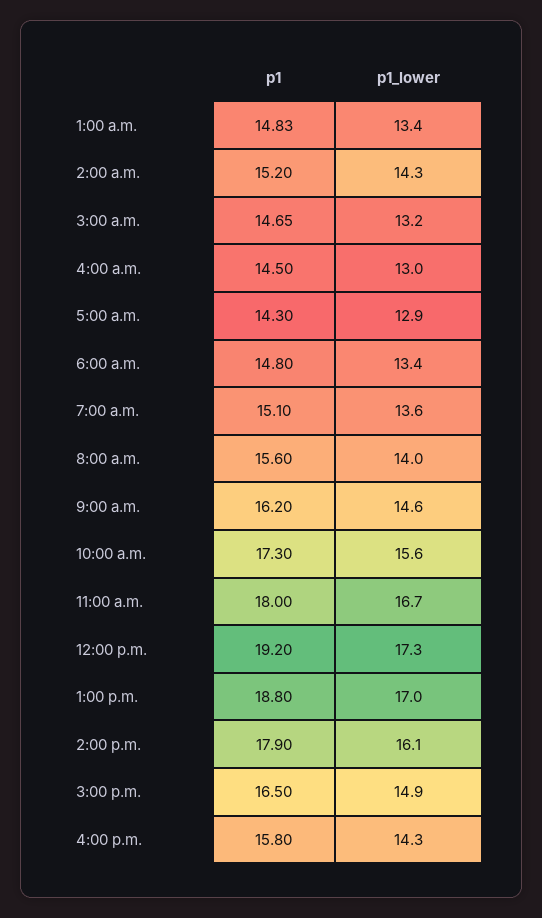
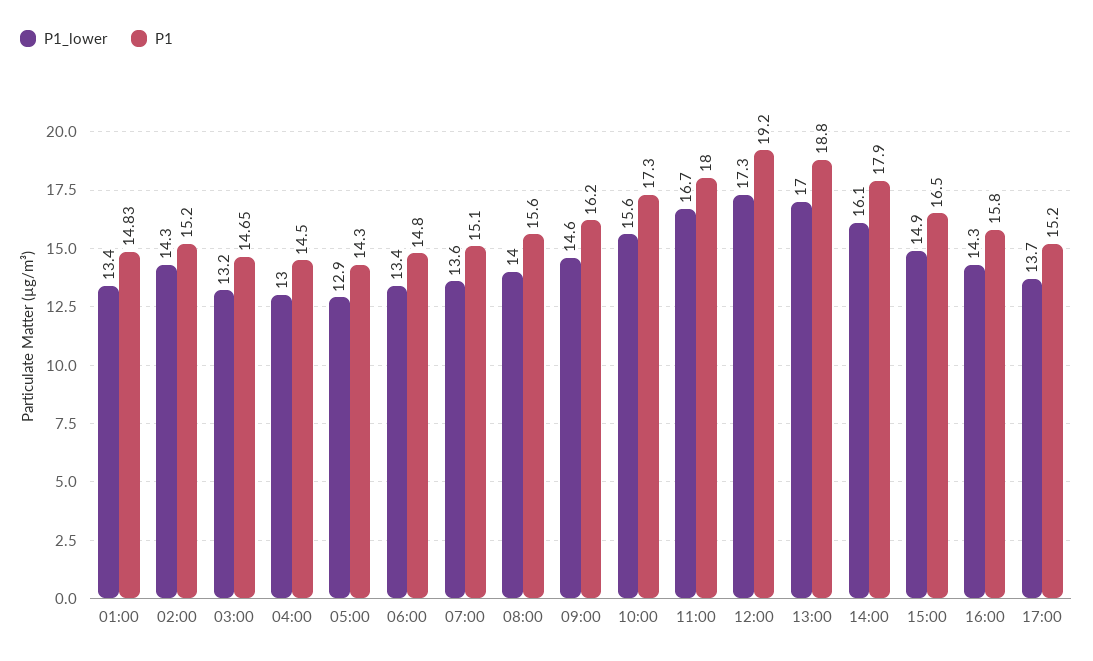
p1_lower, 17:00: none -> 13.7
p1, 17:00: none -> 15.2

